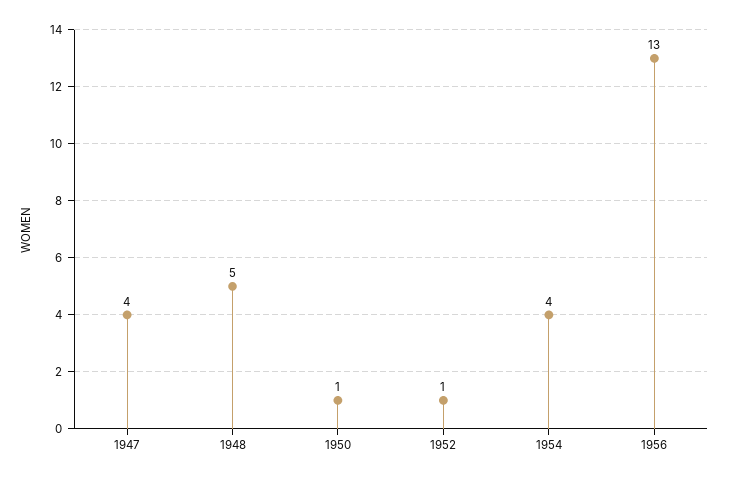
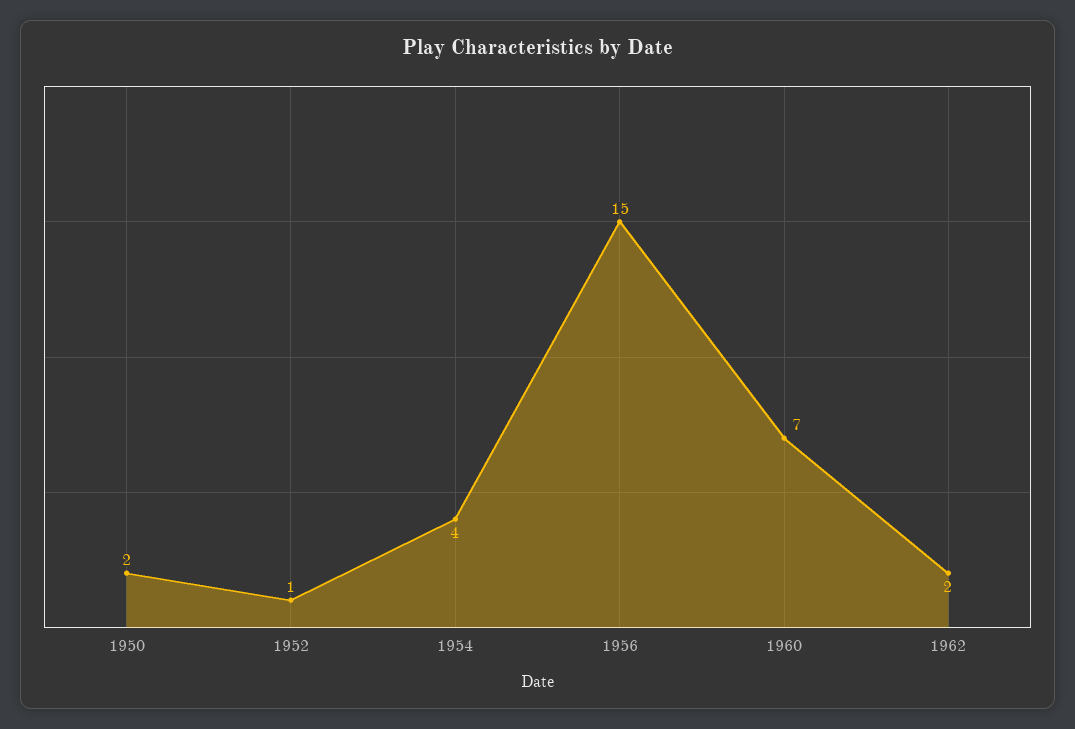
1947: 4 -> none
1948: 5 -> none
1950: 1 -> 2
1956: 13 -> 15
1960: none -> 7
1962: none -> 2

